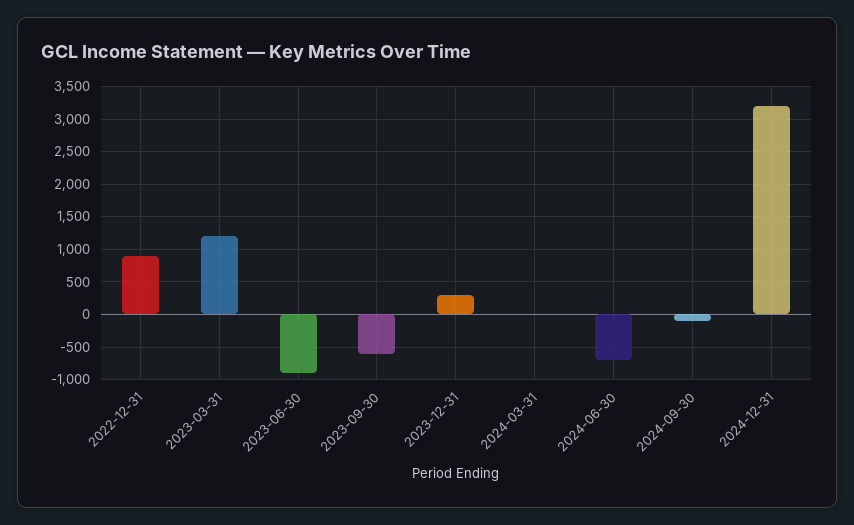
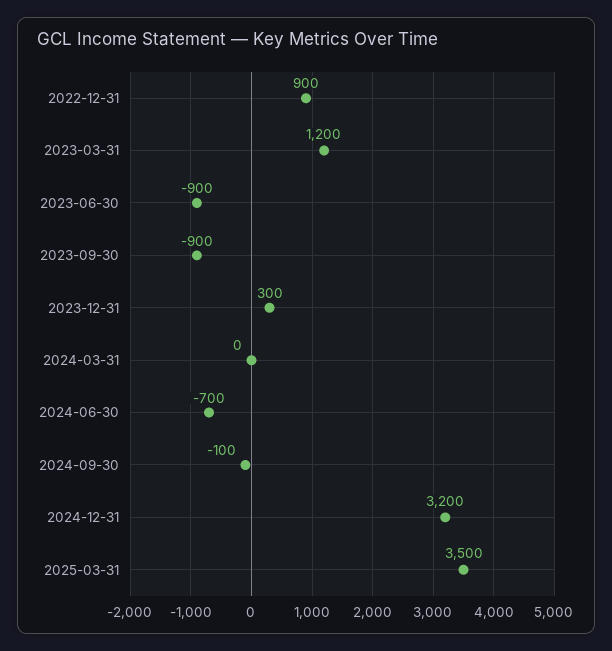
2023-09-30: -600 -> -900
2025-03-31: none -> 3500

